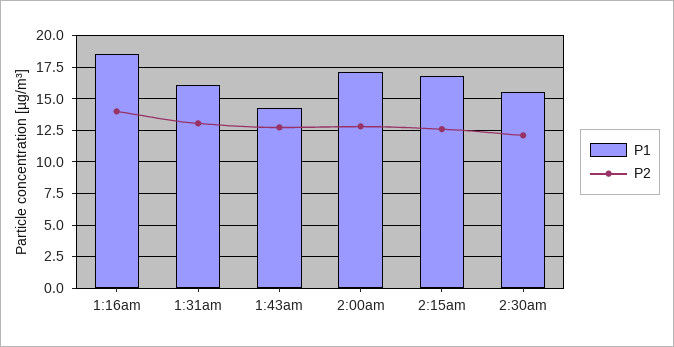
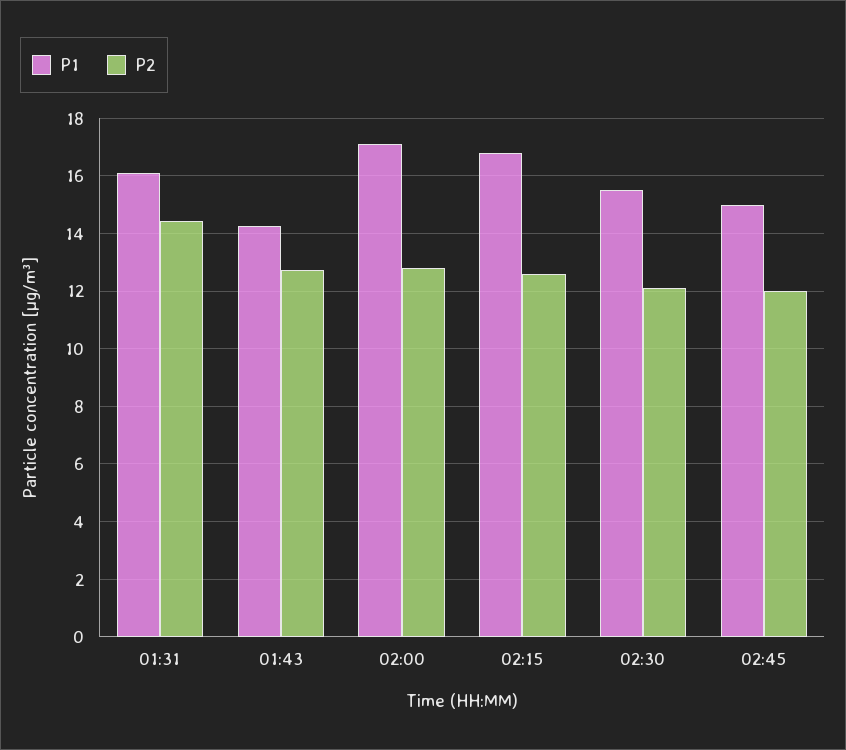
P1, 1:16am: 18.5 -> none
P2, 1:16am: 14 -> none
P2, 1:31am: 13 -> 14.5
P1, 02:45: none -> 15
P2, 02:45: none -> 12

